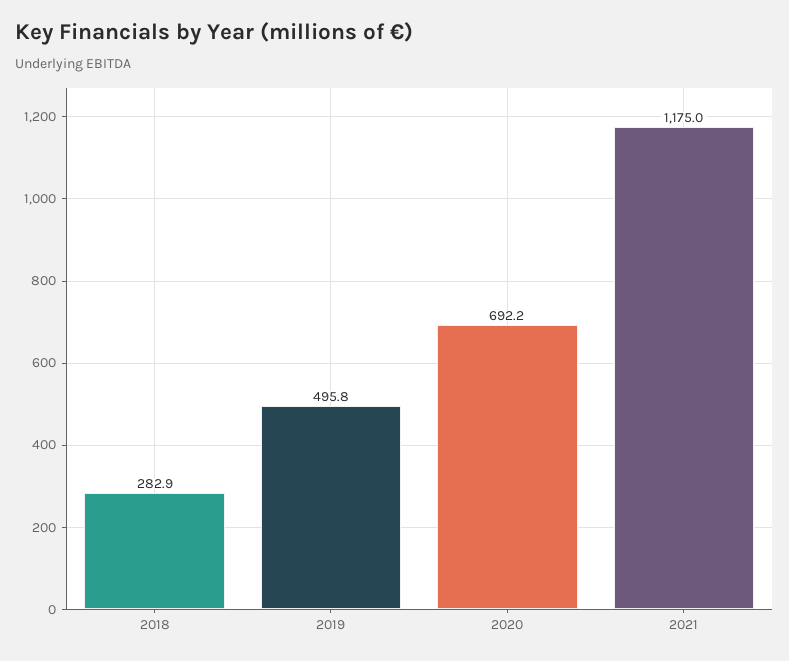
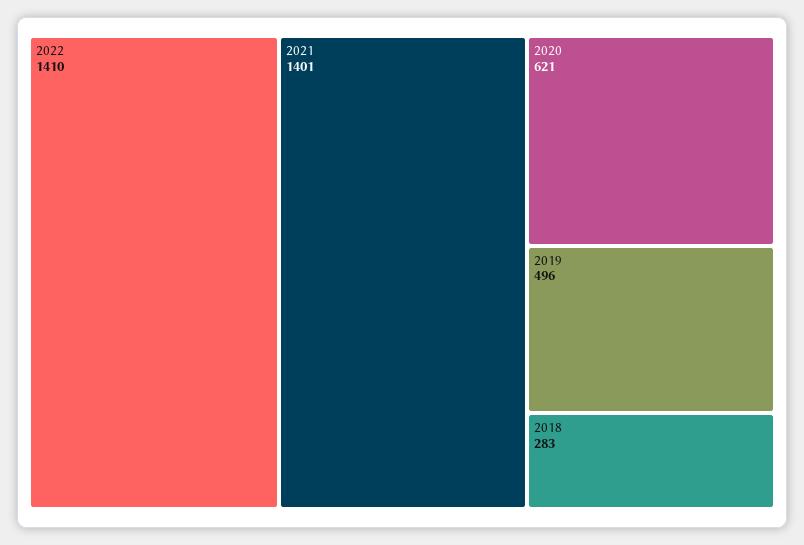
2020: 692.2 -> 621
2021: 1175 -> 1401
2022: none -> 1410

